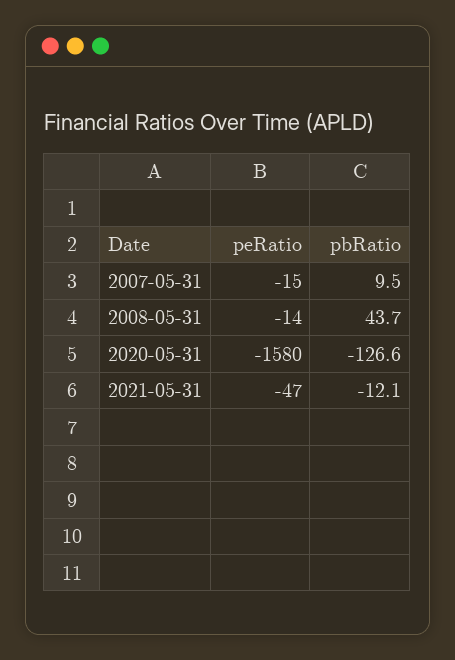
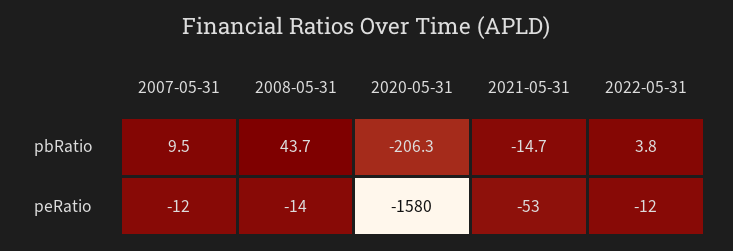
peRatio, 2007-05-31: -15 -> -12
pbRatio, 2020-05-31: -126.6 -> -206.3
peRatio, 2021-05-31: -47 -> -53
pbRatio, 2021-05-31: -12.1 -> -14.7
pbRatio, 2022-05-31: none -> 3.8
peRatio, 2022-05-31: none -> -12

